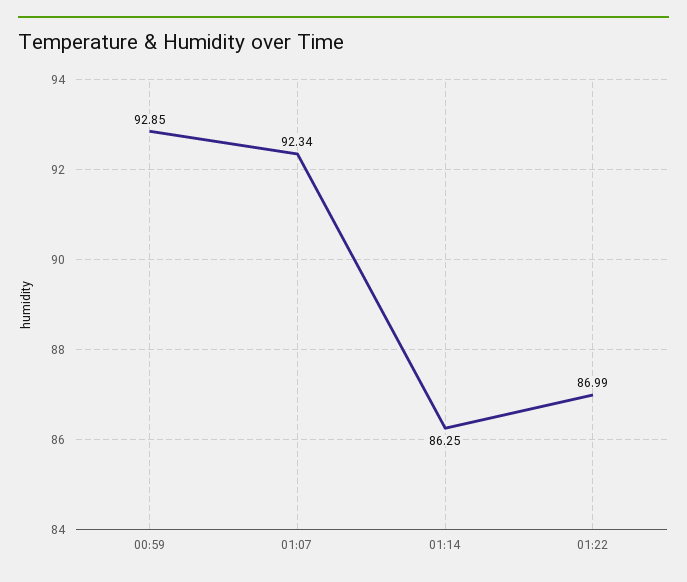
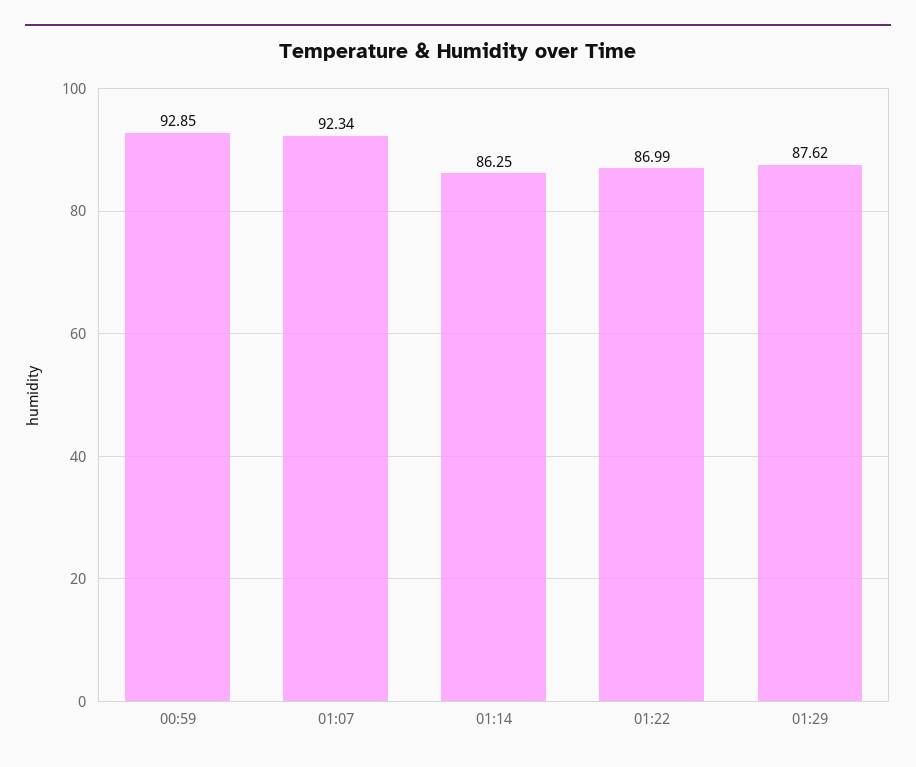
01:29: none -> 87.62

